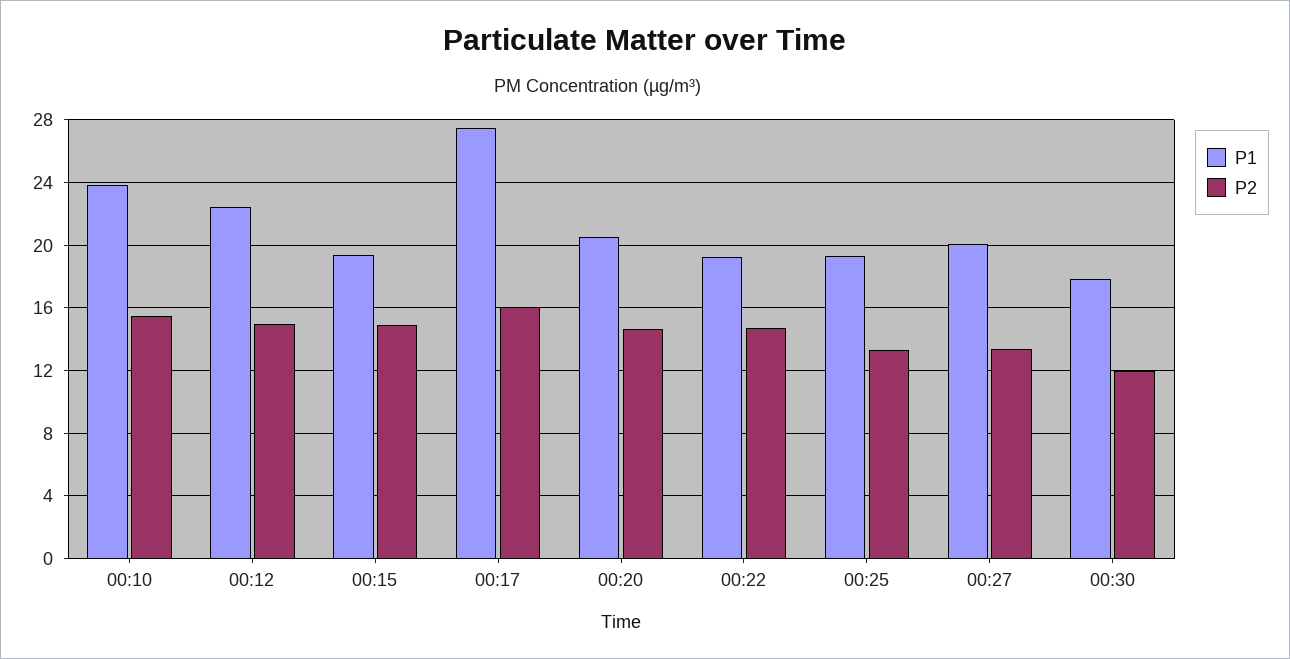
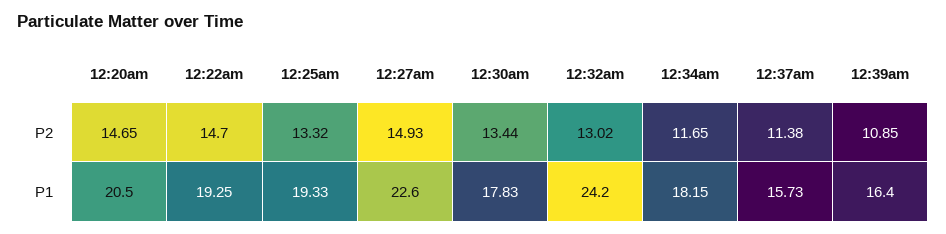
P1, 00:10: 24 -> none
P2, 00:10: 15.5 -> none
P1, 00:12: 22.5 -> none
P2, 00:12: 15 -> none
P1, 00:15: 19.5 -> none
P2, 00:15: 15 -> none
P1, 00:17: 27.5 -> none
P2, 00:17: 16 -> none
P1, 00:27: 20 -> 22.6
P2, 00:27: 13.5 -> 14.93
P2, 00:30: 12 -> 13.44
P2, 12:32am: none -> 13.02
P2, 12:34am: none -> 11.65
P2, 12:37am: none -> 11.38
P2, 12:39am: none -> 10.85
P1, 12:32am: none -> 24.2
P1, 12:34am: none -> 18.15
P1, 12:37am: none -> 15.73
P1, 12:39am: none -> 16.4

